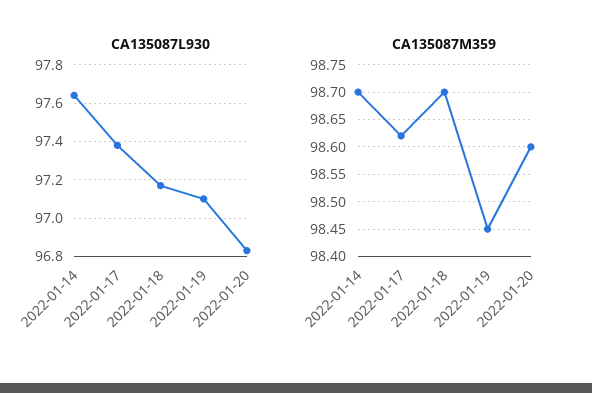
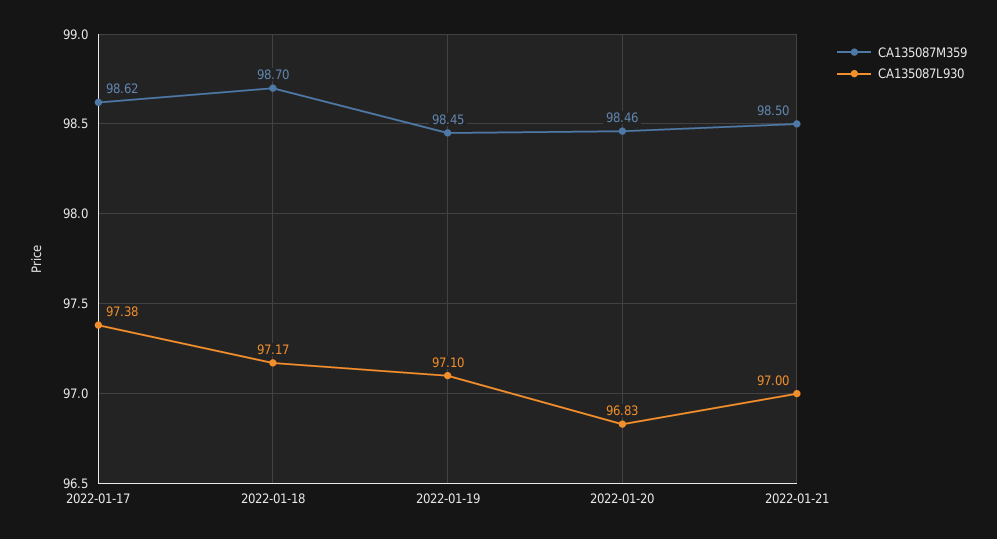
CA135087L930, 2022-01-14: 97.65 -> none
CA135087M359, 2022-01-14: 98.7 -> none
CA135087M359, 2022-01-20: 98.6 -> 98.46
CA135087M359, 2022-01-21: none -> 98.5
CA135087L930, 2022-01-21: none -> 97

